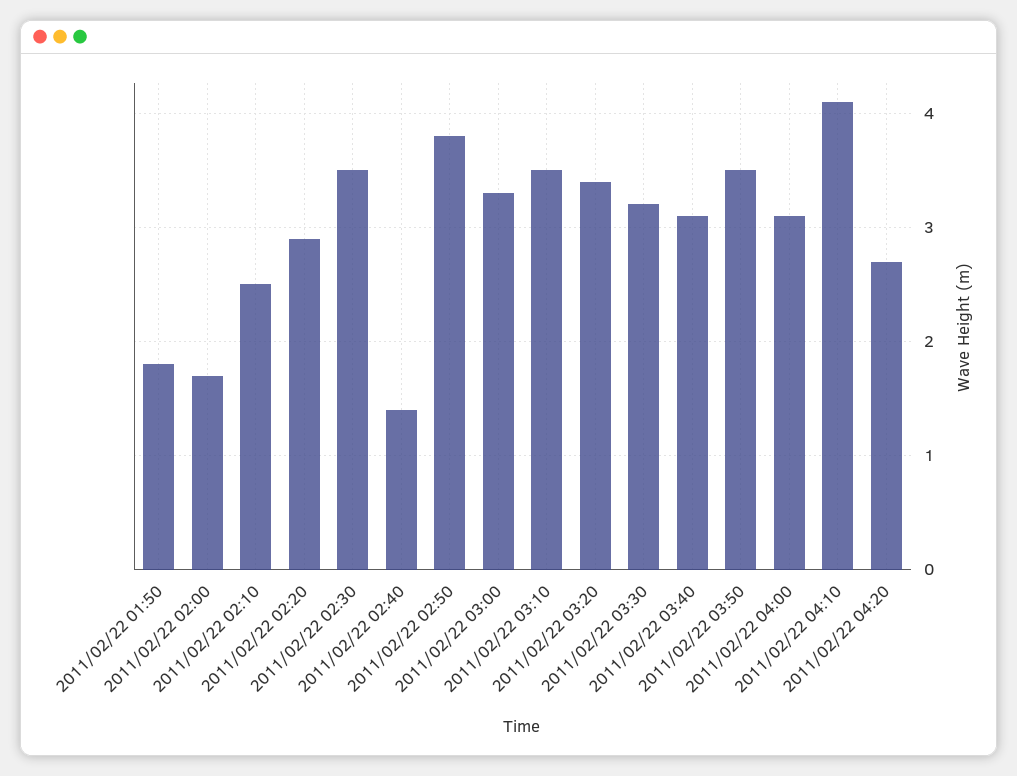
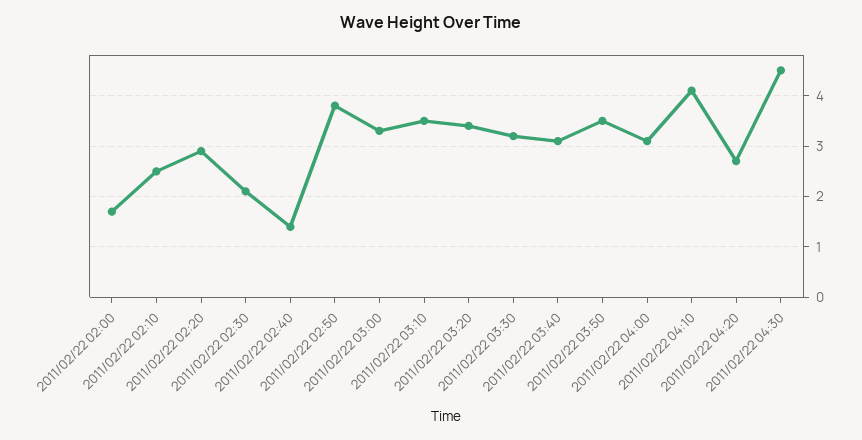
2011/02/22 01:50: 1.8 -> none
2011/02/22 02:30: 3.5 -> 2
2011/02/22 04:30: none -> 4.5

